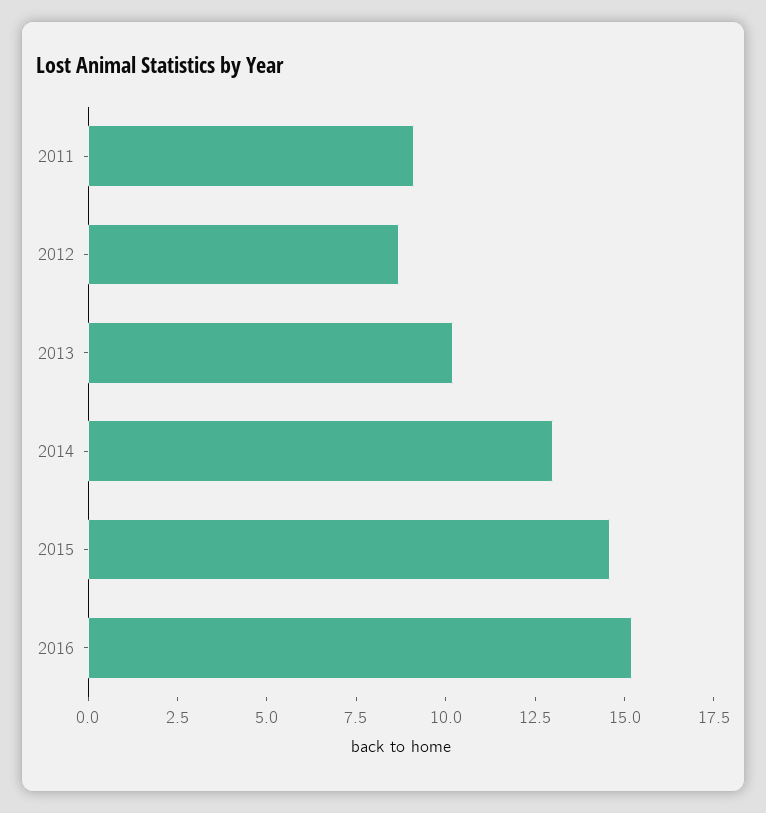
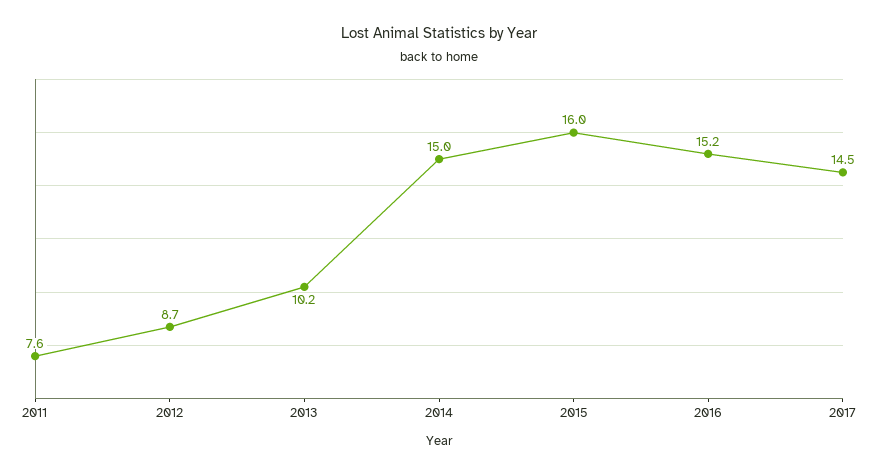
2011: 9 -> 7.6
2014: 13 -> 15
2015: 14.5 -> 16
2017: none -> 14.5

